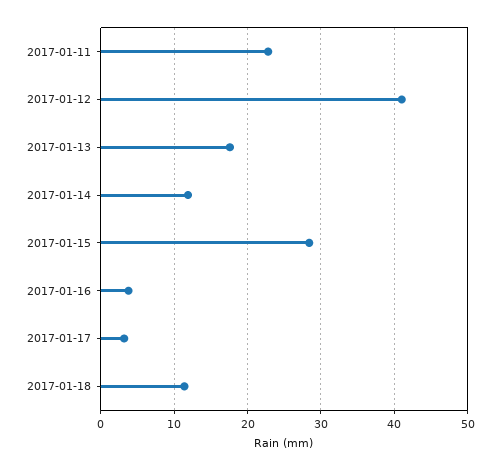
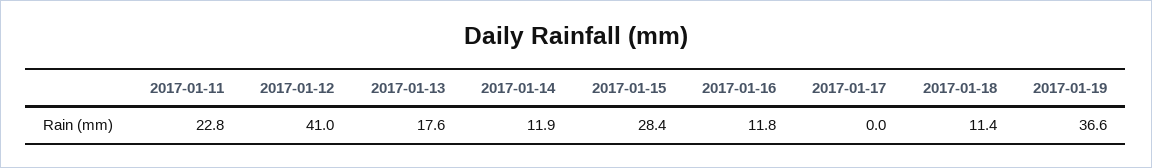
2017-01-16: 4 -> 11.8
2017-01-17: 3 -> 0
2017-01-19: none -> 36.6

